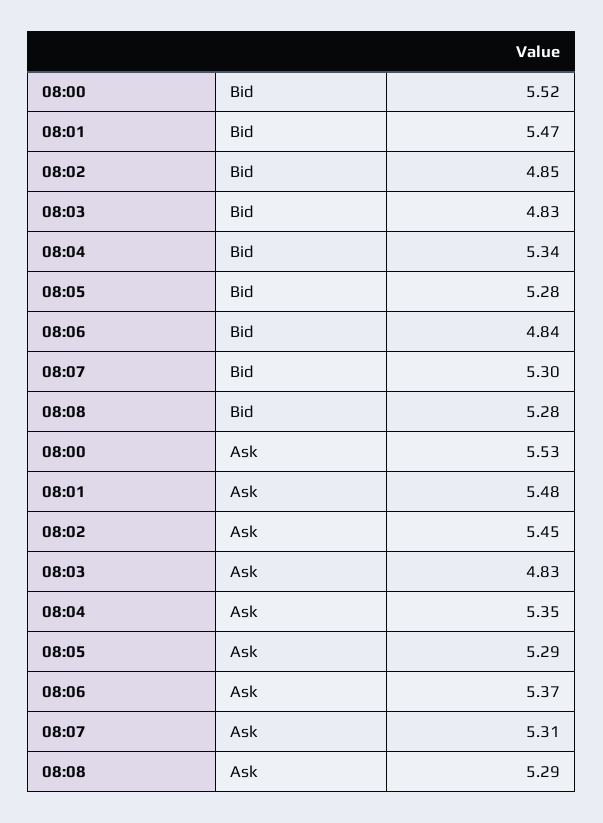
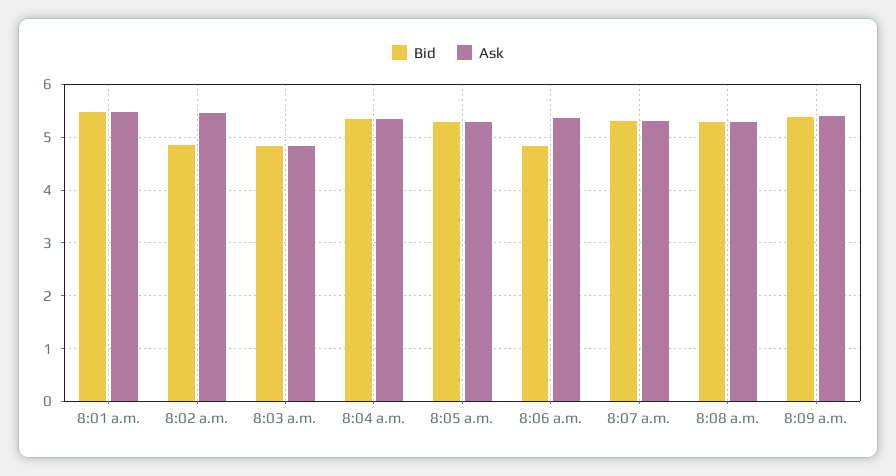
Bid, 08:00: 5.52 -> none
Ask, 08:00: 5.53 -> none
Bid, 8:09 a.m.: none -> 5.4
Ask, 8:09 a.m.: none -> 5.4

